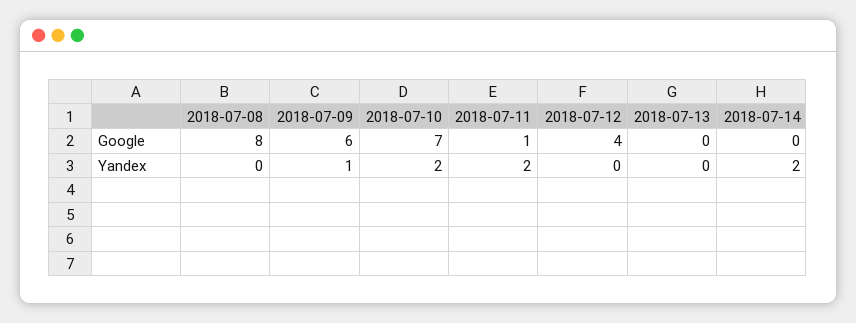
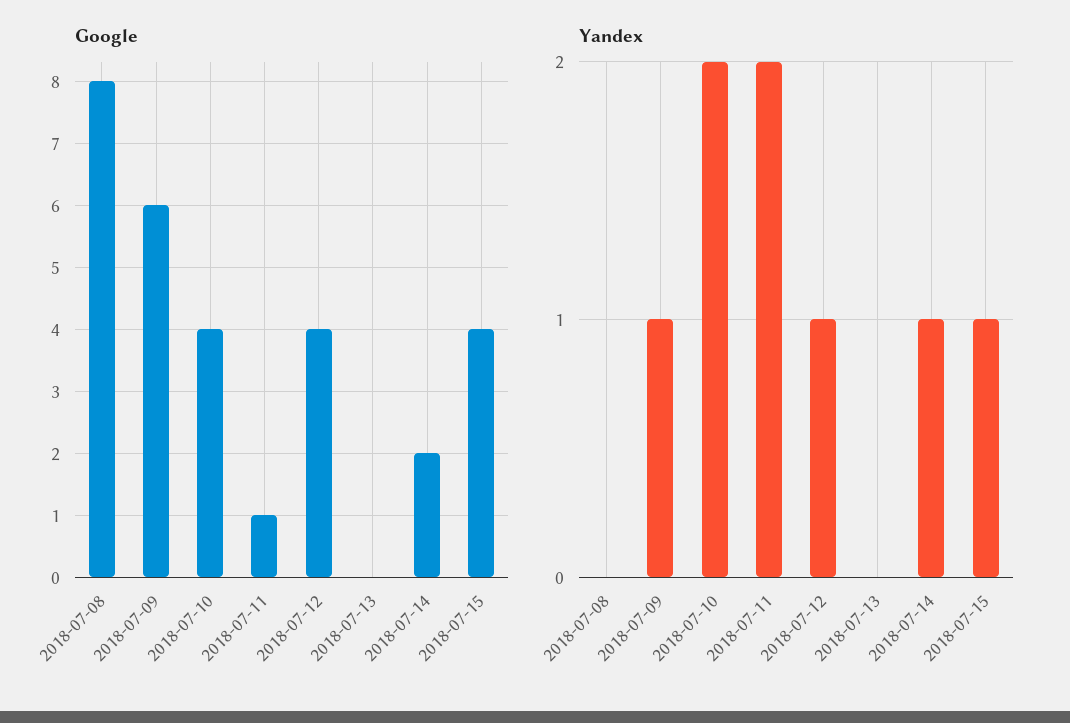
Google, 2018-07-10: 7 -> 4
Google, 2018-07-14: 0 -> 2
Yandex, 2018-07-12: 0 -> 1
Yandex, 2018-07-14: 2 -> 1
Google, 2018-07-15: none -> 4
Yandex, 2018-07-15: none -> 1

